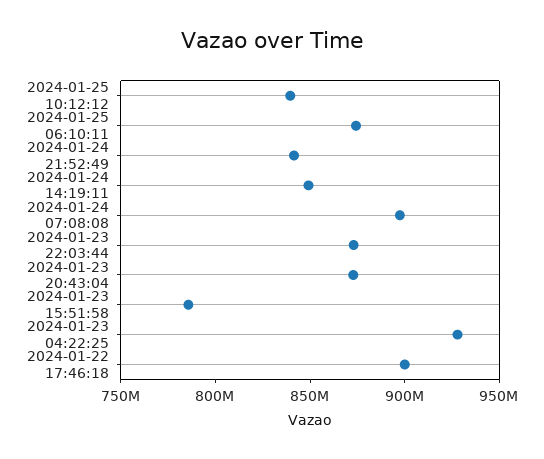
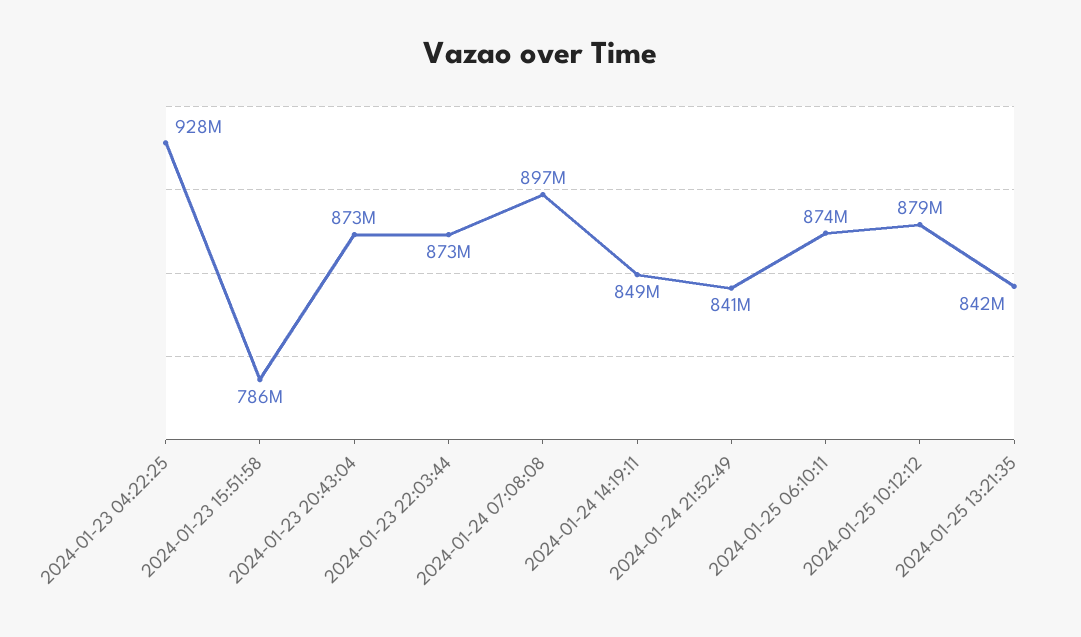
2024-01-25 10:12:12: 840000000 -> 879000000
2024-01-22 17:46:18: 900000000 -> none
2024-01-25 13:21:35: none -> 842000000

